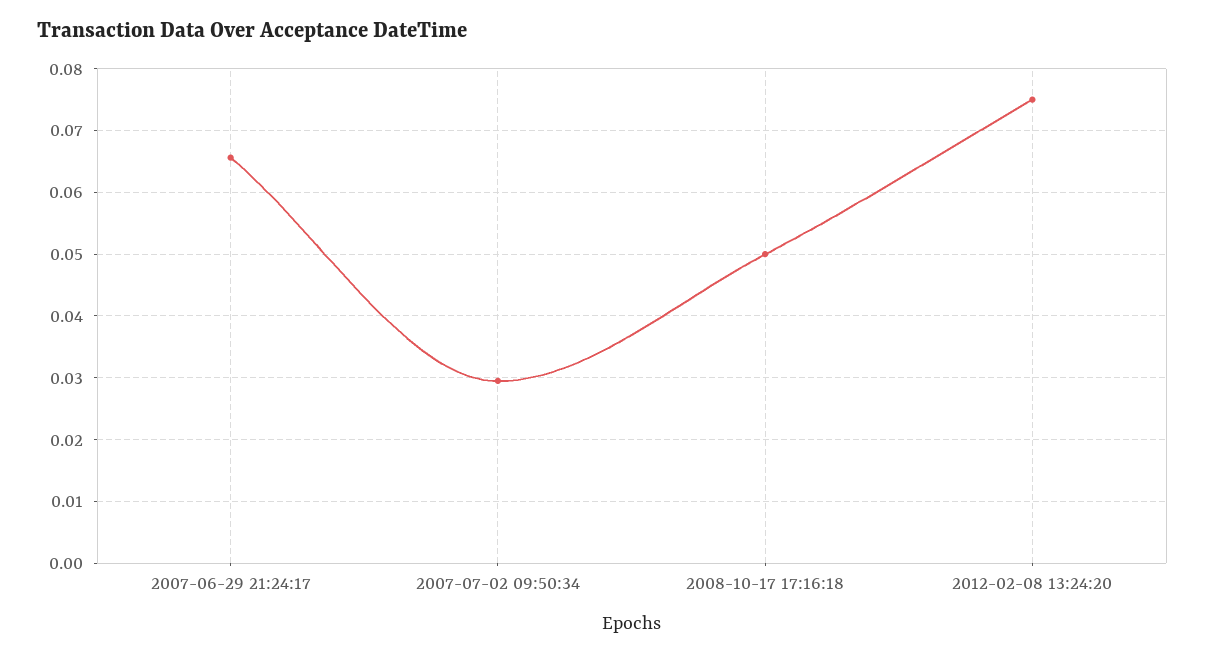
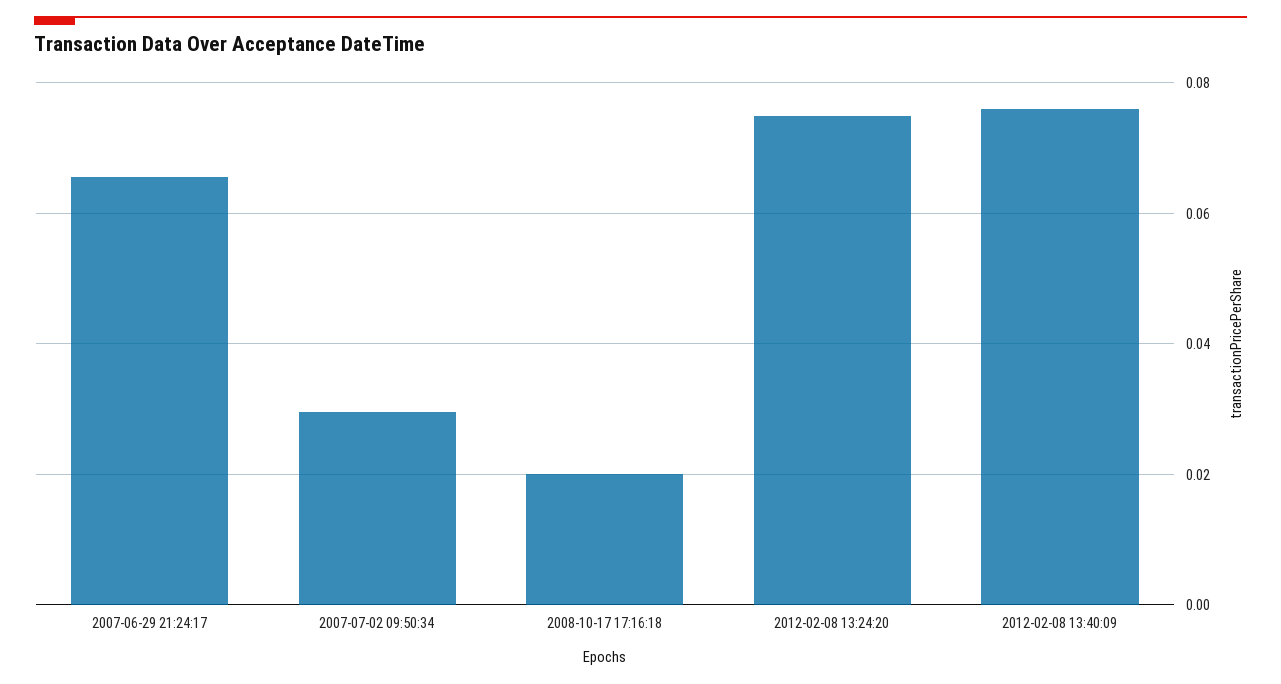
2008-10-17 17:16:18: 0.05 -> 0.02
2012-02-08 13:40:09: none -> 0.076

